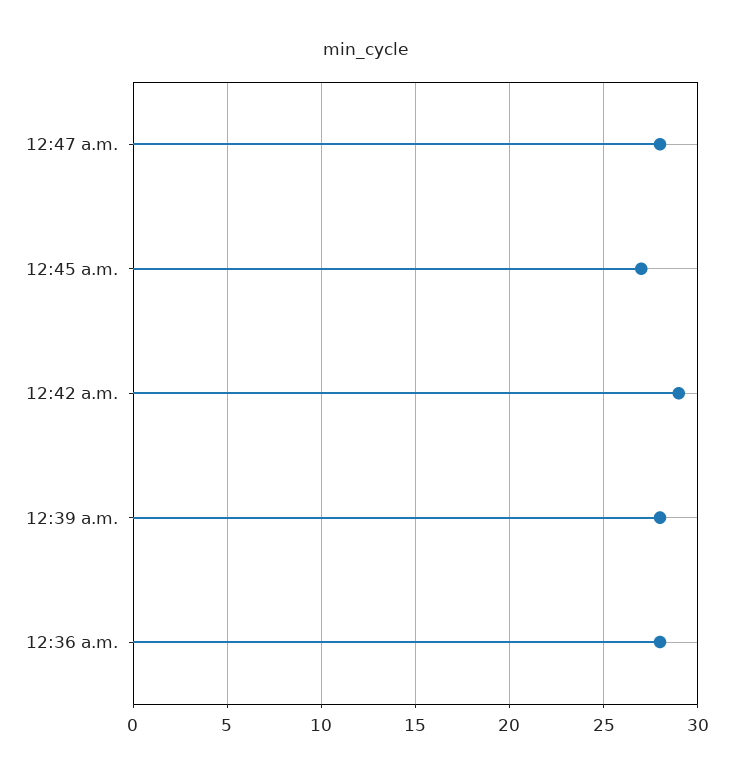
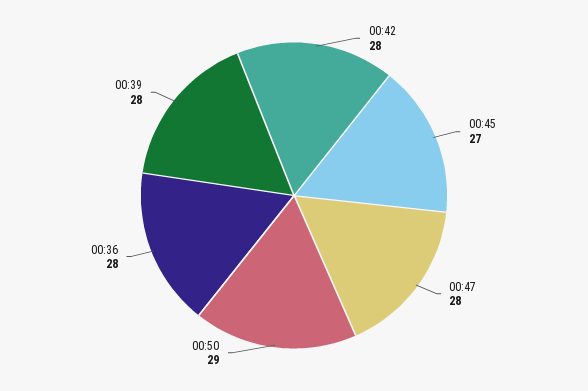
12:42 a.m.: 29 -> 28
00:50: none -> 29

